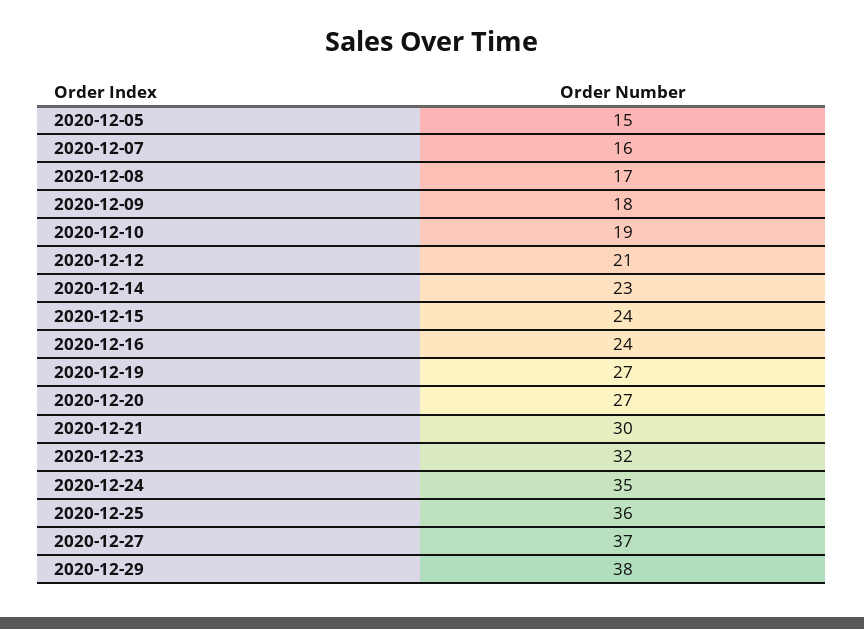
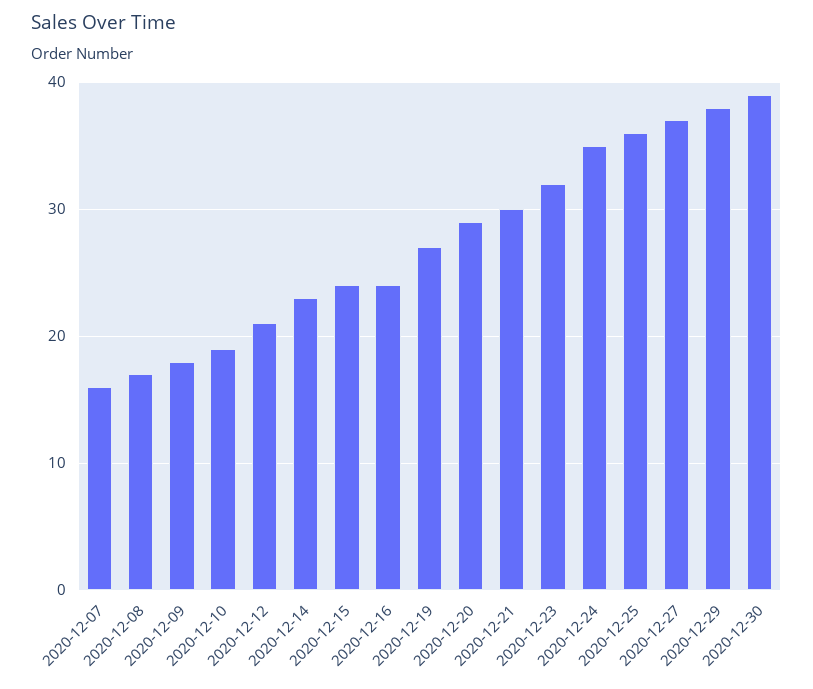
2020-12-05: 15 -> none
2020-12-20: 27 -> 29
2020-12-30: none -> 39

